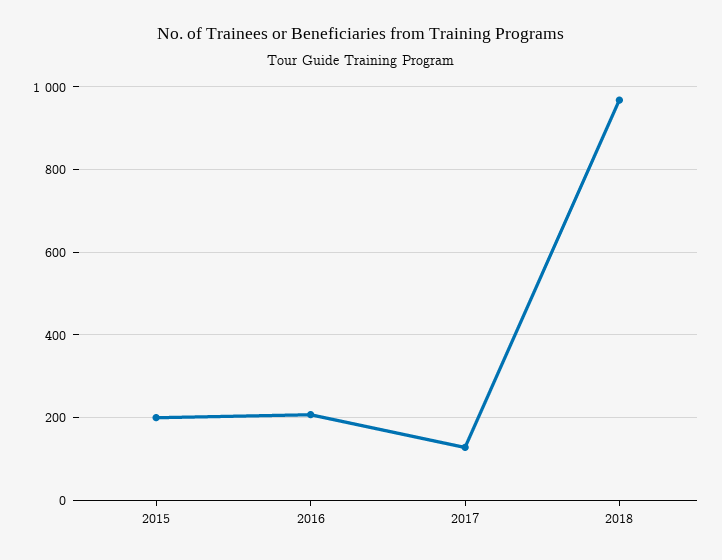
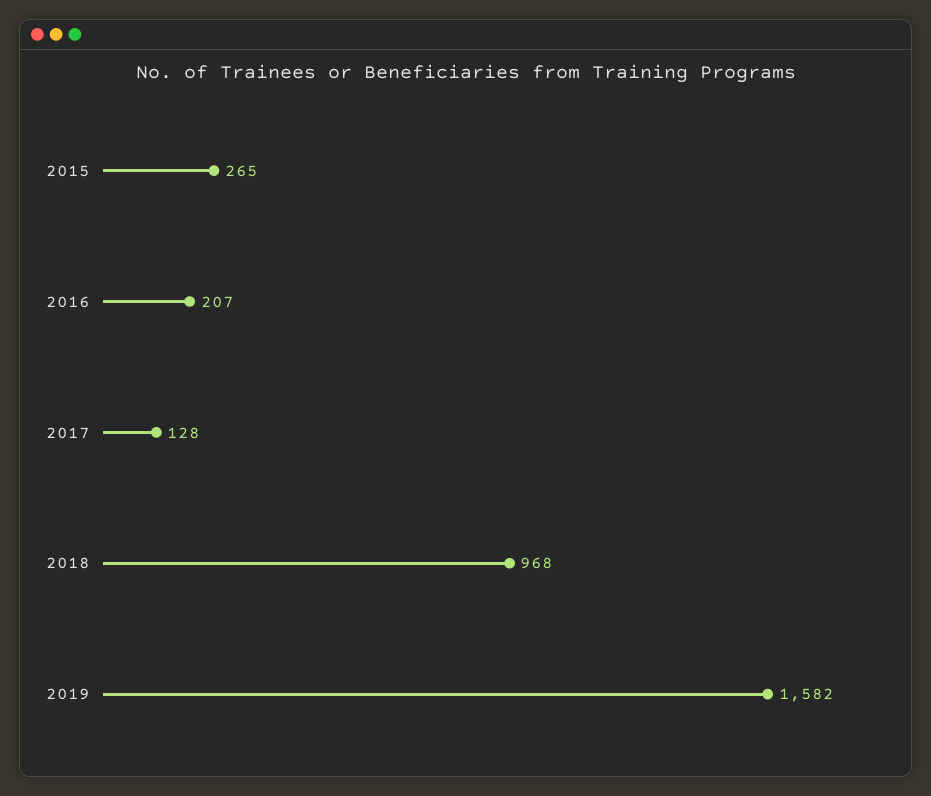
2015: 200 -> 265
2019: none -> 1582

